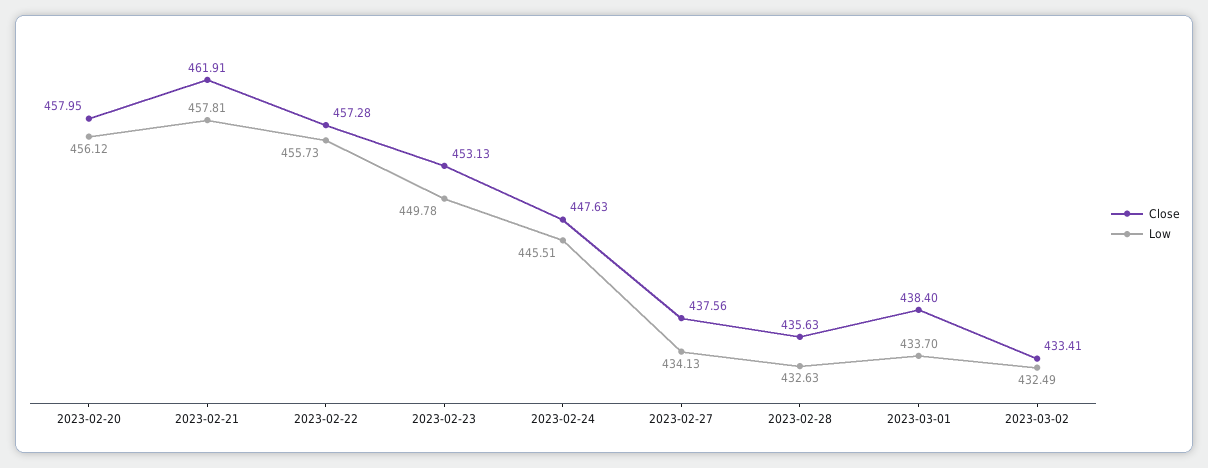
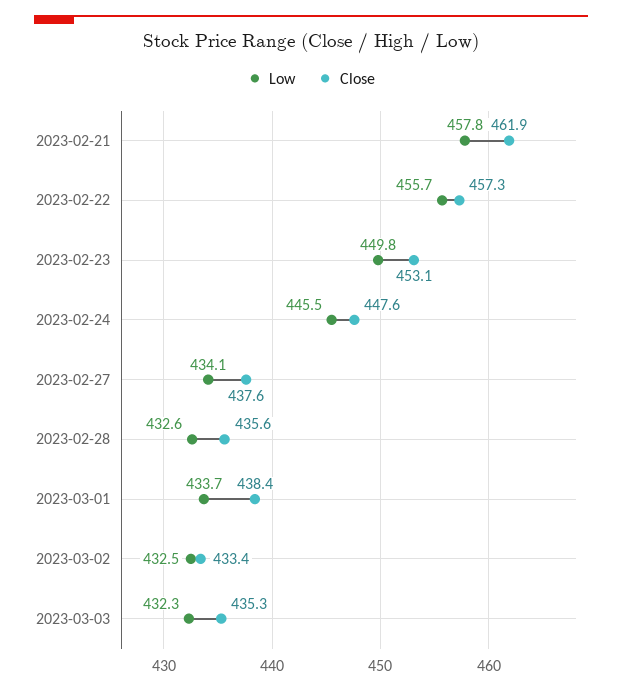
Close, 2023-02-20: 457.95 -> none
Low, 2023-02-20: 456.12 -> none
Low, 2023-03-03: none -> 432.3
Close, 2023-03-03: none -> 435.3

